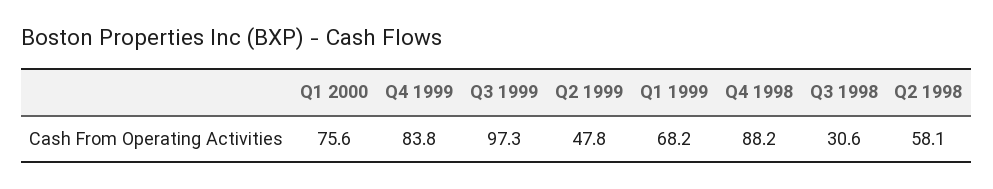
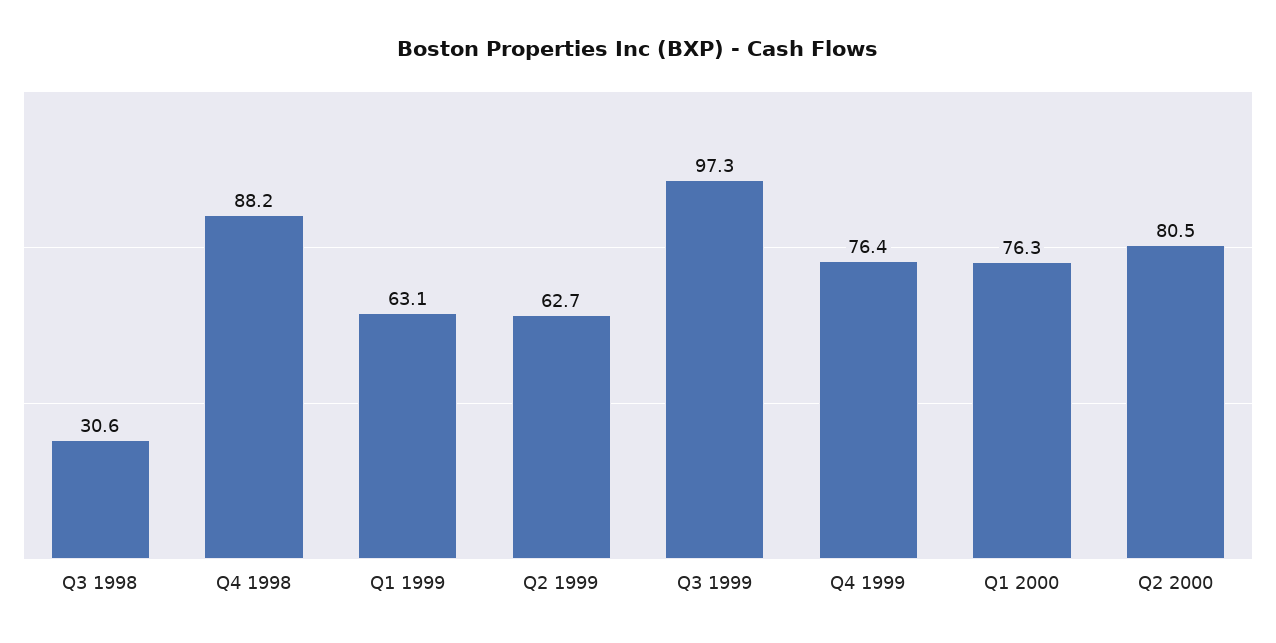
Q1 2000: 75.6 -> 76.3
Q4 1999: 83.8 -> 76.4
Q2 1999: 47.8 -> 62.7
Q1 1999: 68.2 -> 63.1
Q2 1998: 58.1 -> none
Q2 2000: none -> 80.5

